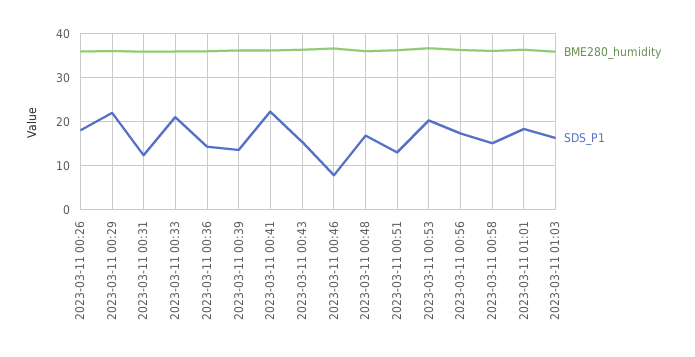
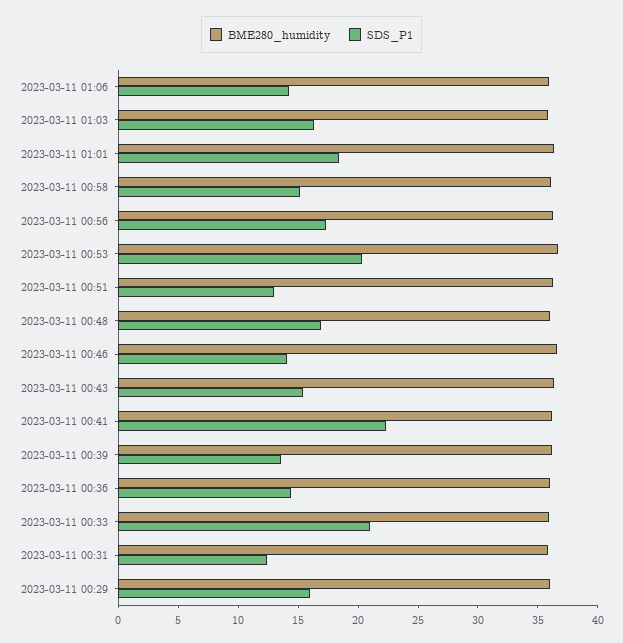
BME280_humidity, 2023-03-11 00:26: 36 -> none
SDS_P1, 2023-03-11 00:26: 18 -> none
SDS_P1, 2023-03-11 00:29: 22 -> 16
SDS_P1, 2023-03-11 00:46: 8 -> 14
BME280_humidity, 2023-03-11 01:06: none -> 36
SDS_P1, 2023-03-11 01:06: none -> 14

